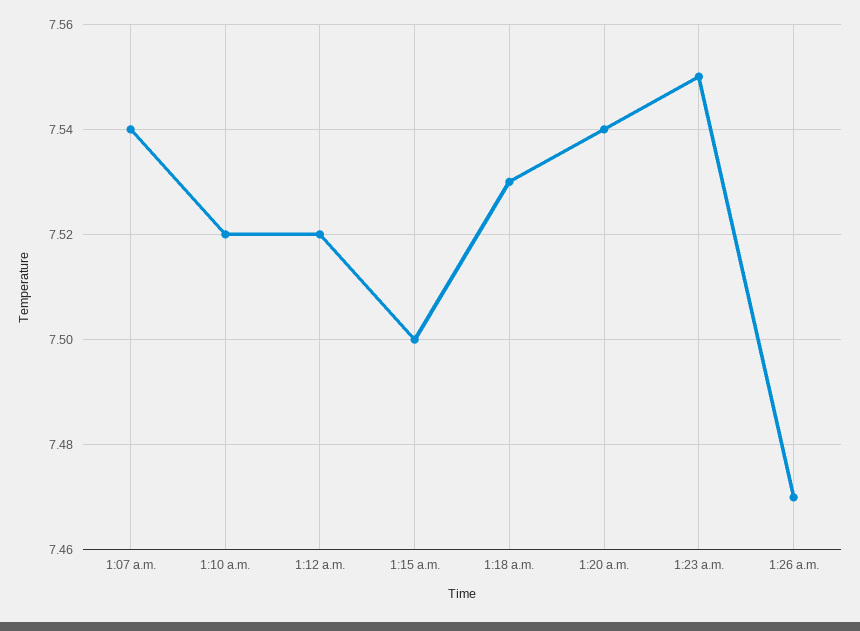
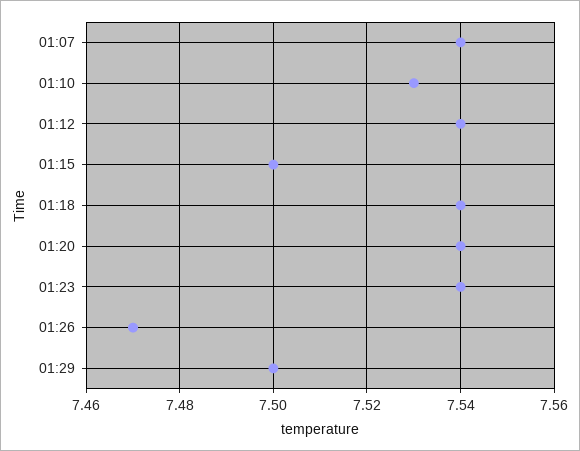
1:10 a.m.: 7.52 -> 7.53
1:12 a.m.: 7.52 -> 7.54
1:18 a.m.: 7.53 -> 7.54
1:23 a.m.: 7.55 -> 7.54
01:29: none -> 7.5

